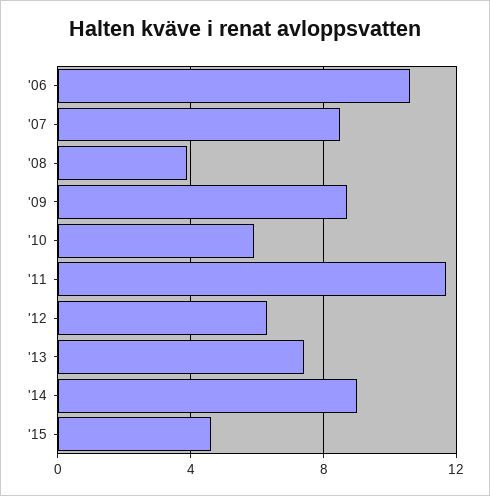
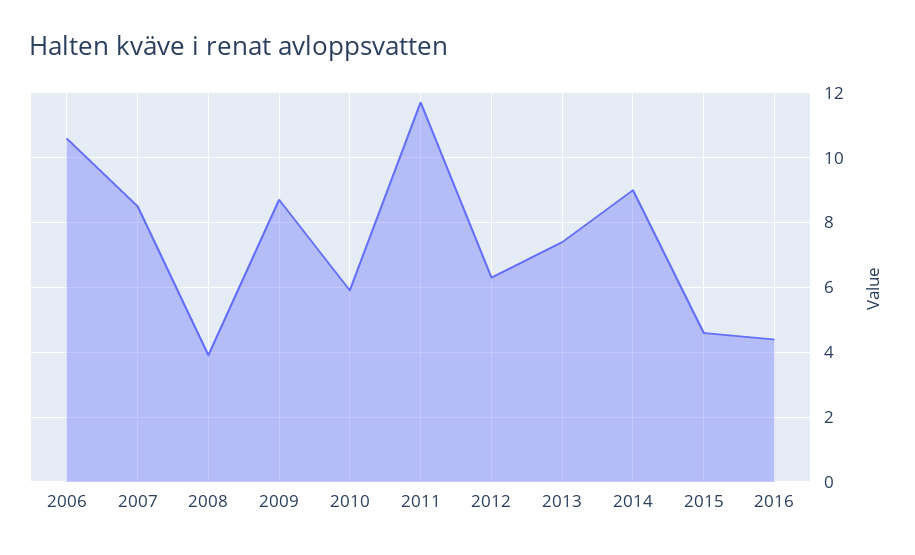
2016: none -> 4.5

